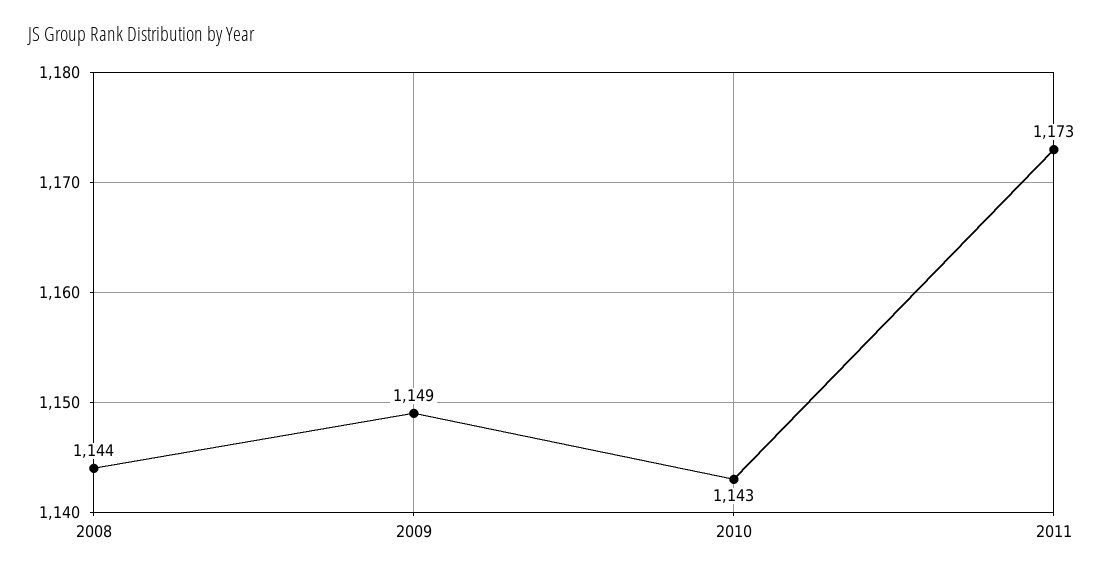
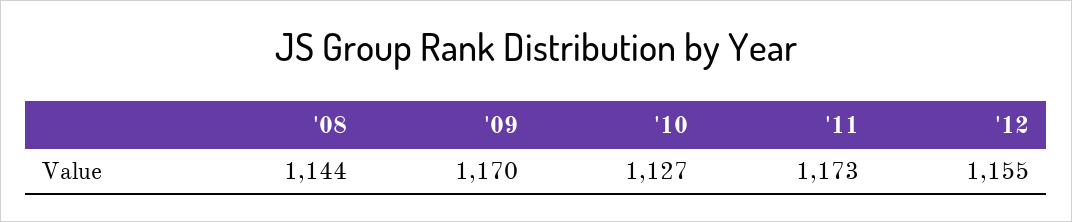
2009: 1149 -> 1170
2010: 1143 -> 1127
'12: none -> 1155

